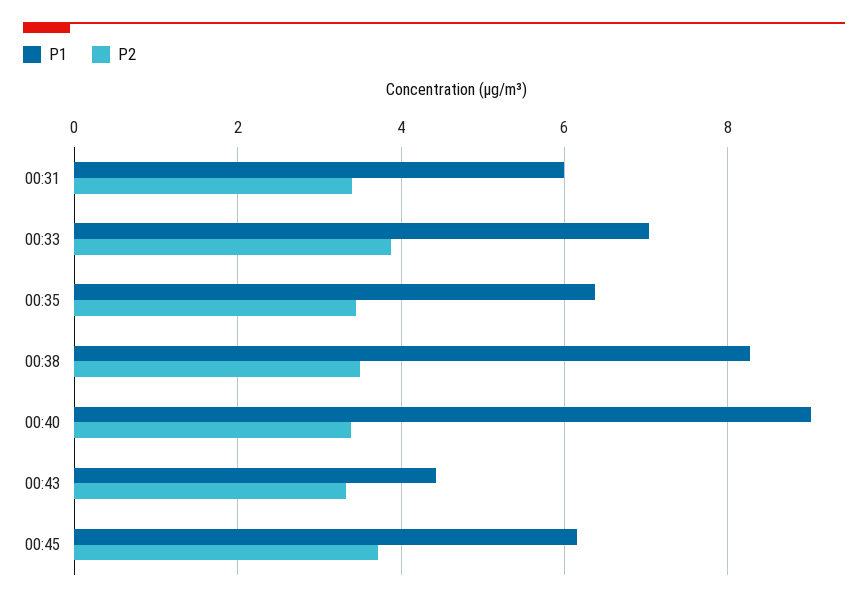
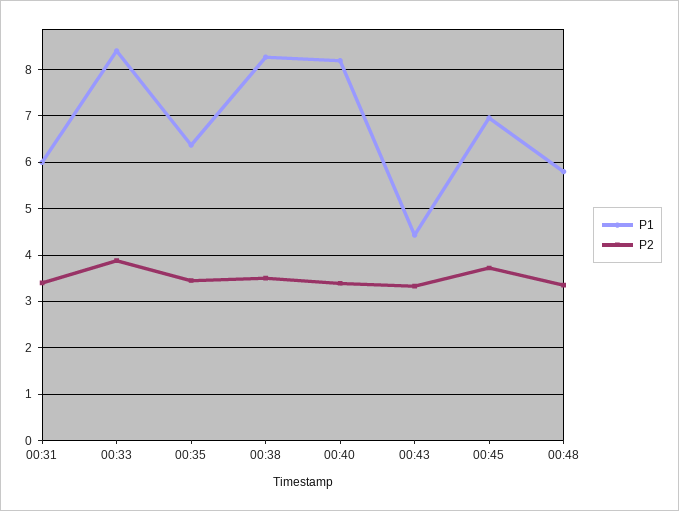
P1, 00:33: 7 -> 8.4
P1, 00:40: 9 -> 8.2
P1, 00:45: 6.2 -> 7
P1, 00:48: none -> 5.8
P2, 00:48: none -> 3.4

